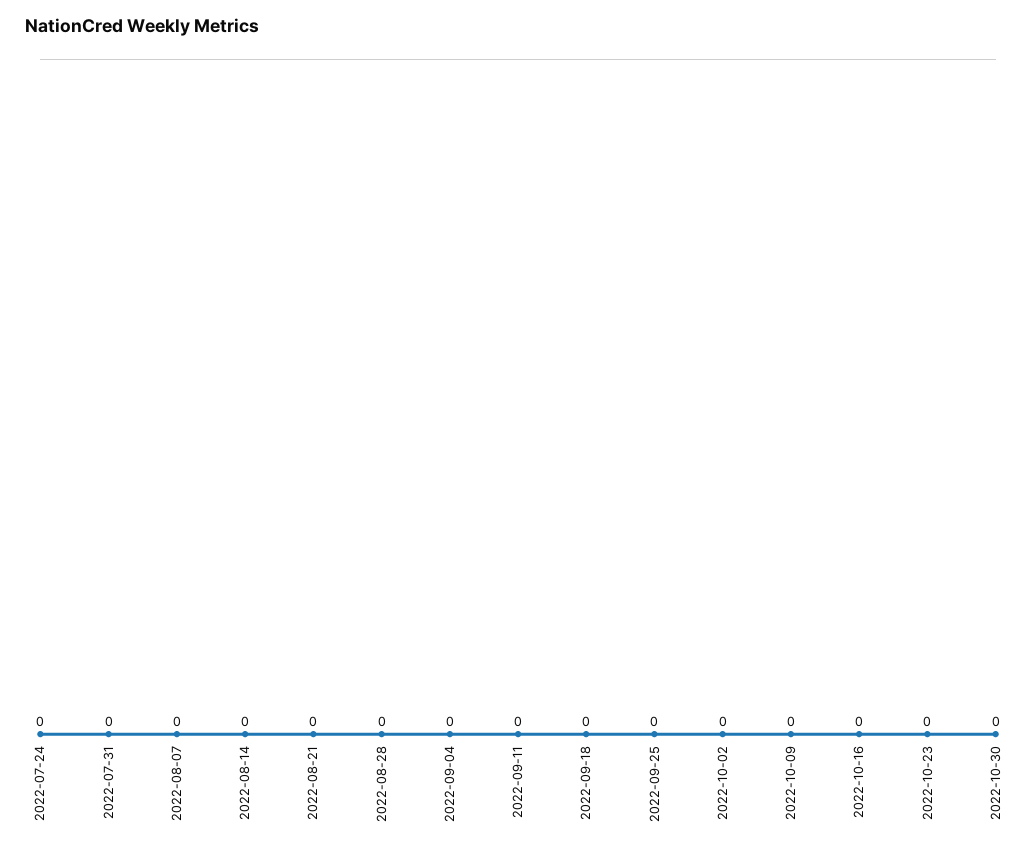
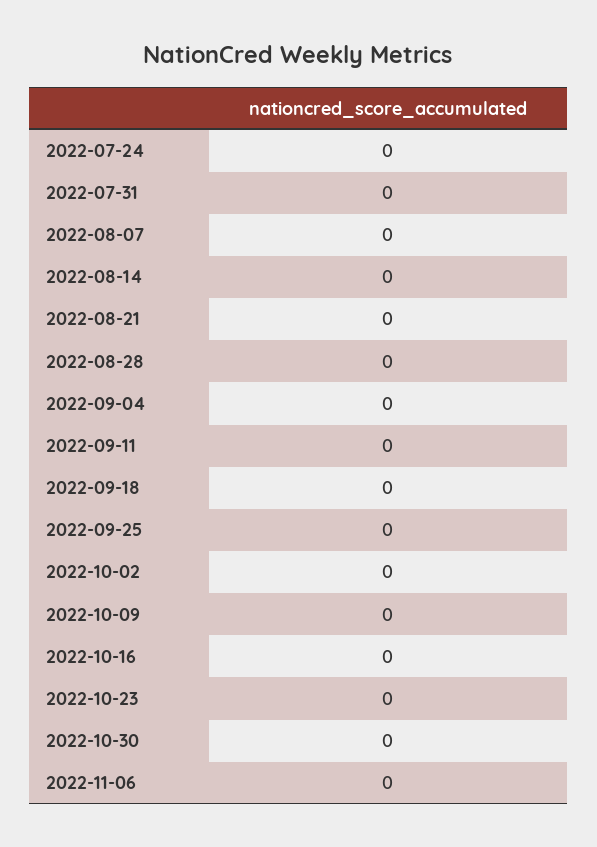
2022-11-06: none -> 0

